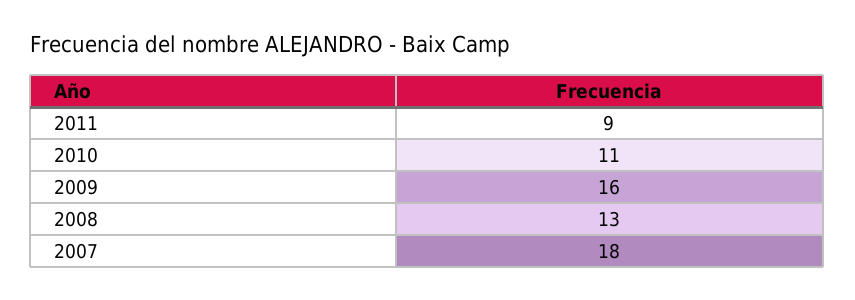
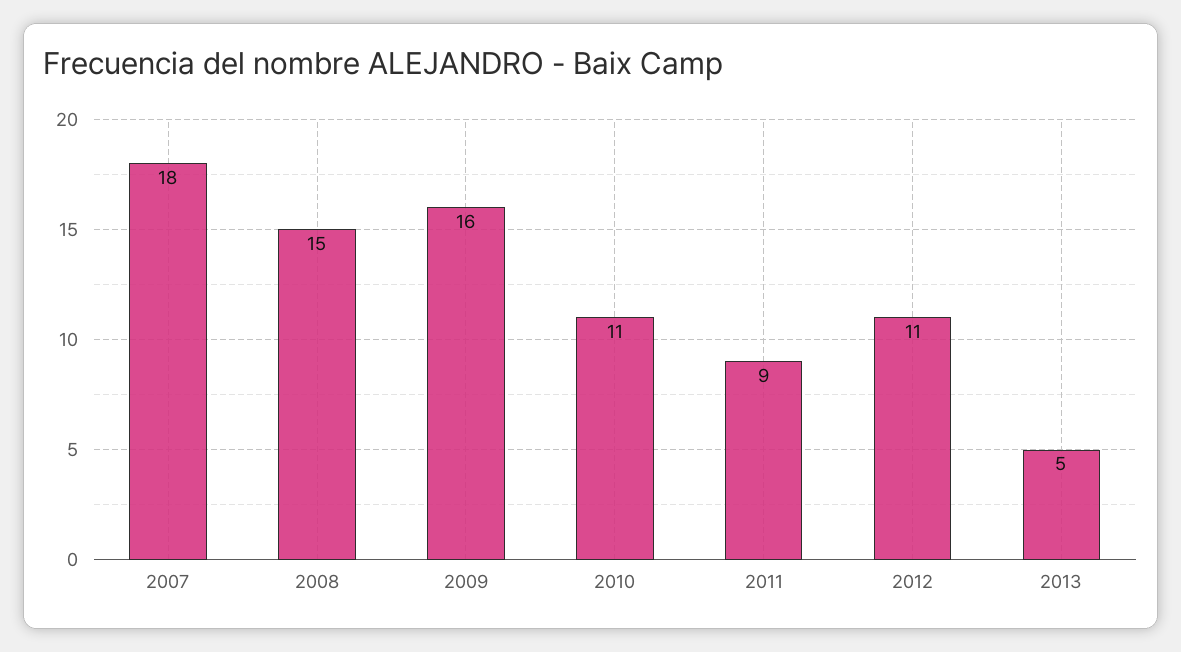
2008: 13 -> 15
2012: none -> 11
2013: none -> 5

